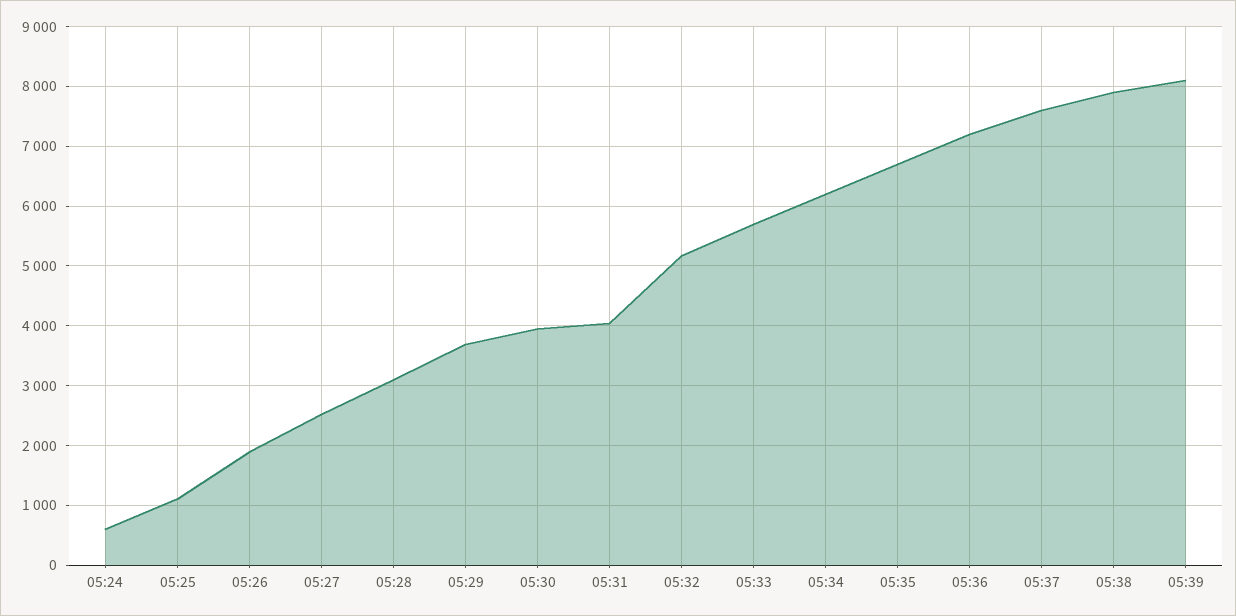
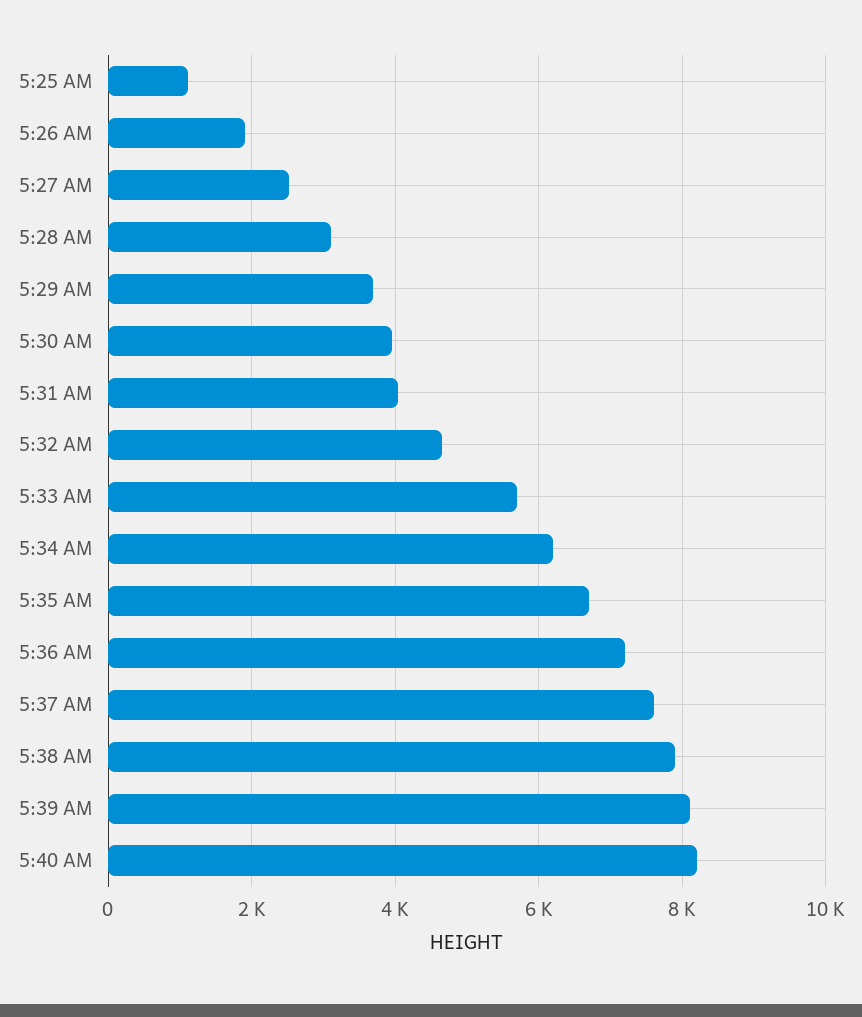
05:24: 600 -> none
05:32: 5200 -> 4600
5:40 AM: none -> 8200

